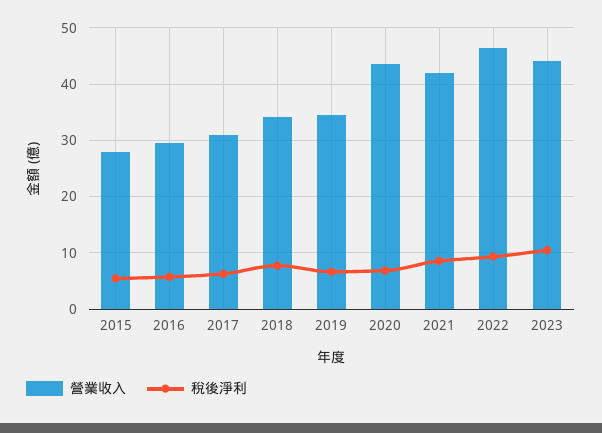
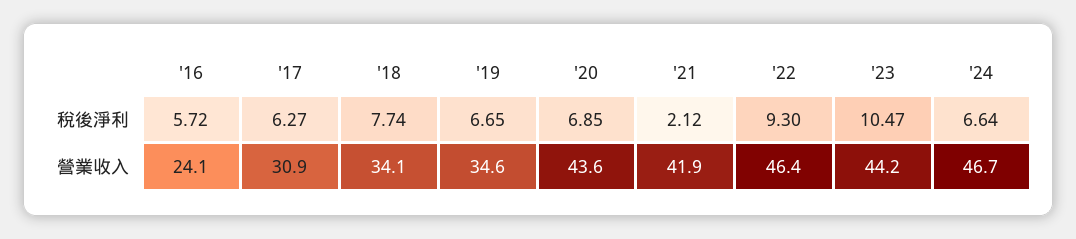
營業收入, 2015: 28 -> none
稅後淨利, 2015: 6 -> none
營業收入, 2016: 30 -> 24.1
稅後淨利, 2021: 8 -> 2.12
稅後淨利, '24: none -> 6.64
營業收入, '24: none -> 46.7

